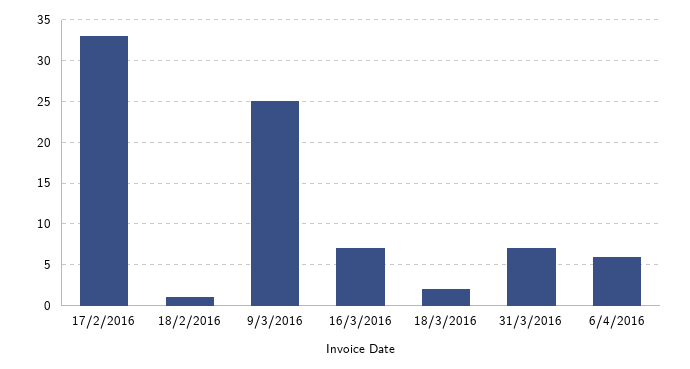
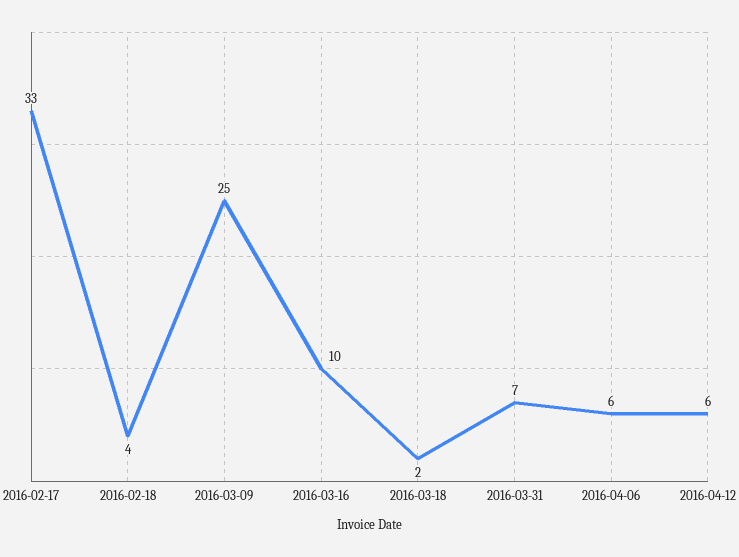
18/2/2016: 1 -> 4
16/3/2016: 7 -> 10
2016-04-12: none -> 6

